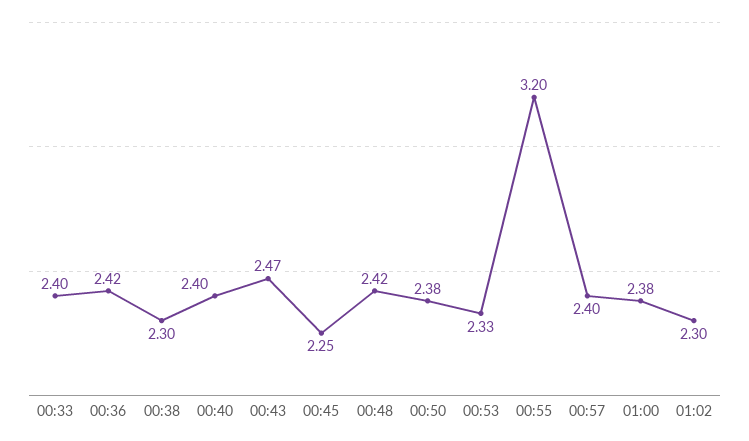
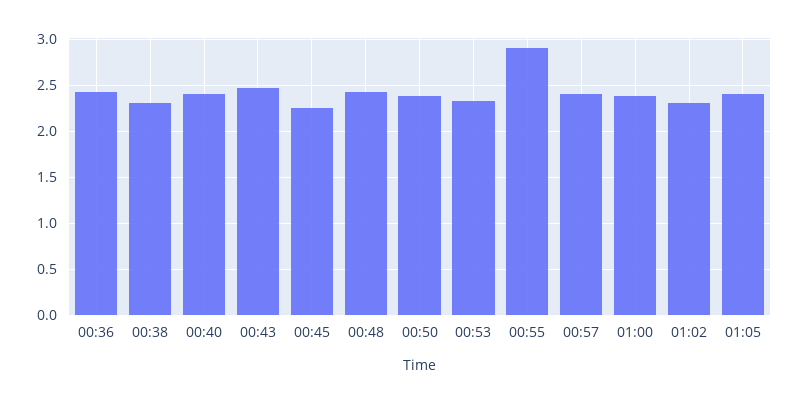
00:33: 2.4 -> none
00:55: 3.2 -> 2.9
01:05: none -> 2.4

